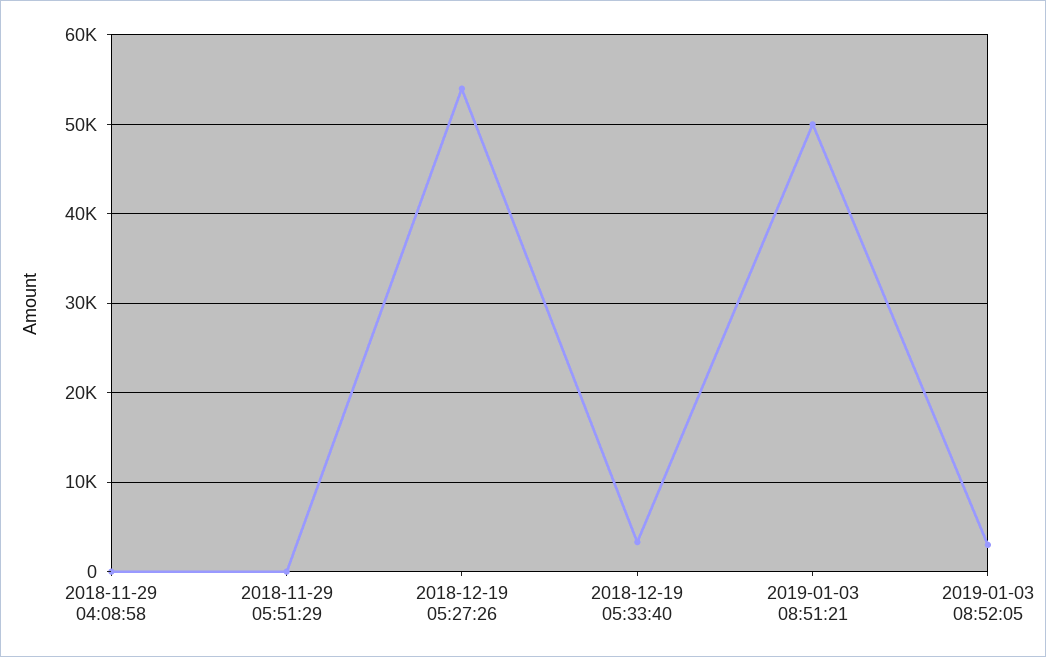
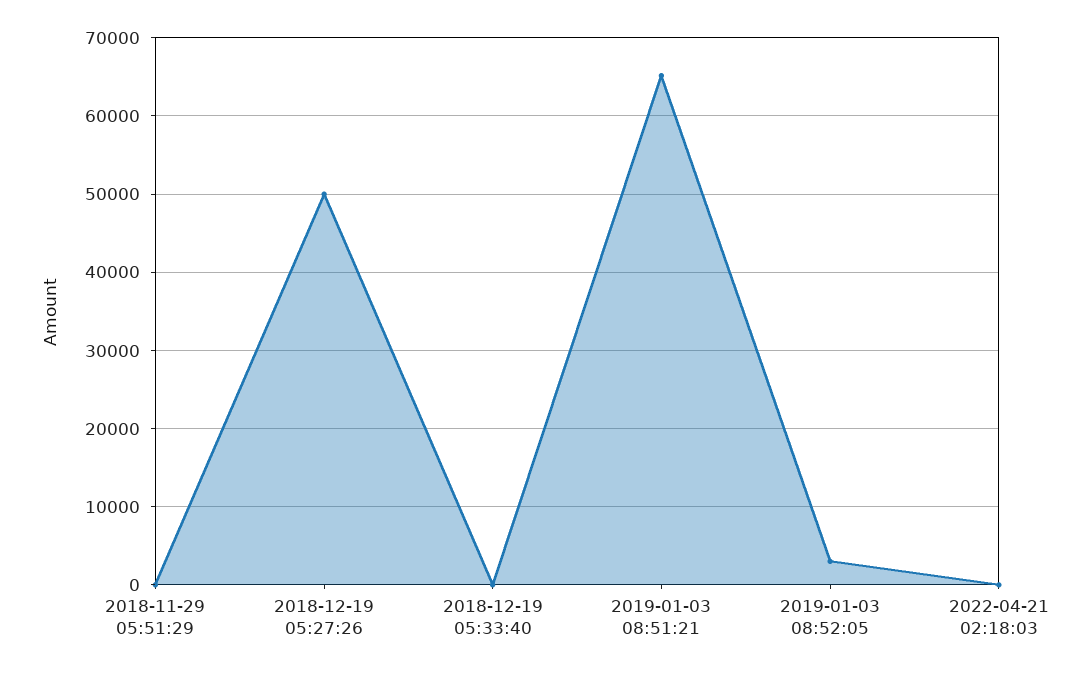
2018-11-29 04:08:58: 0 -> none
2018-12-19 05:27:26: 54000 -> 50000
2018-12-19 05:33:40: 3000 -> 0
2019-01-03 08:51:21: 50000 -> 65000
2022-04-21 02:18:03: none -> 0

